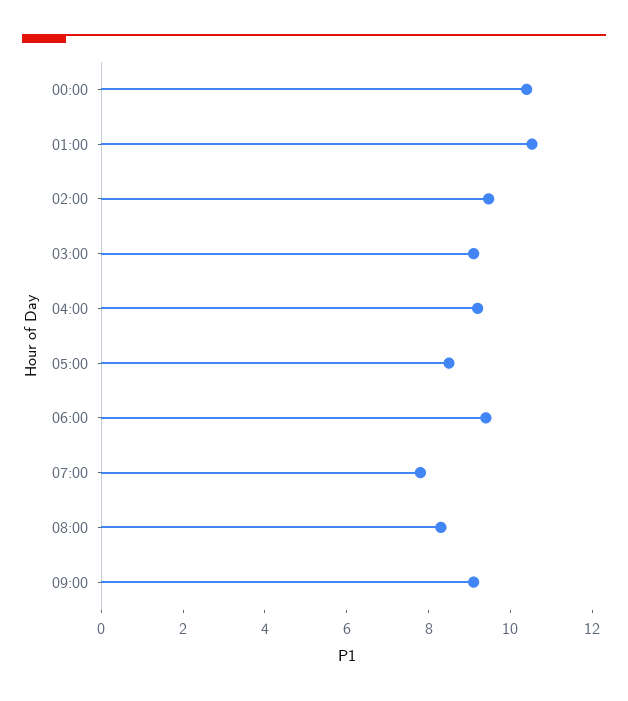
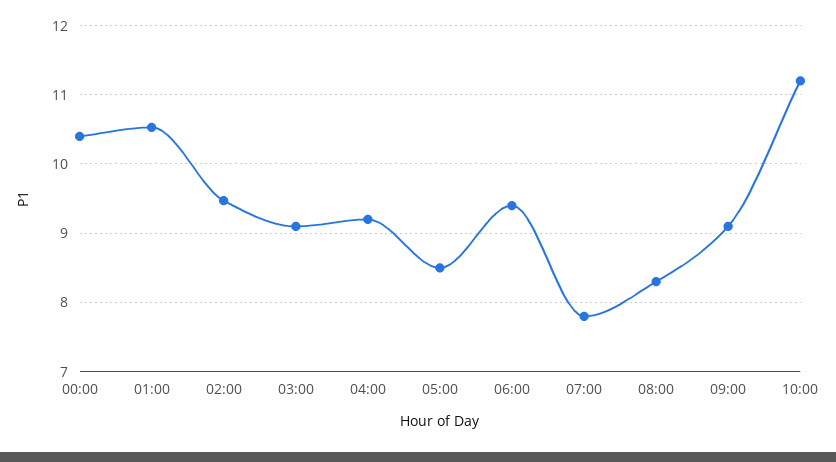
10:00: none -> 11.2

